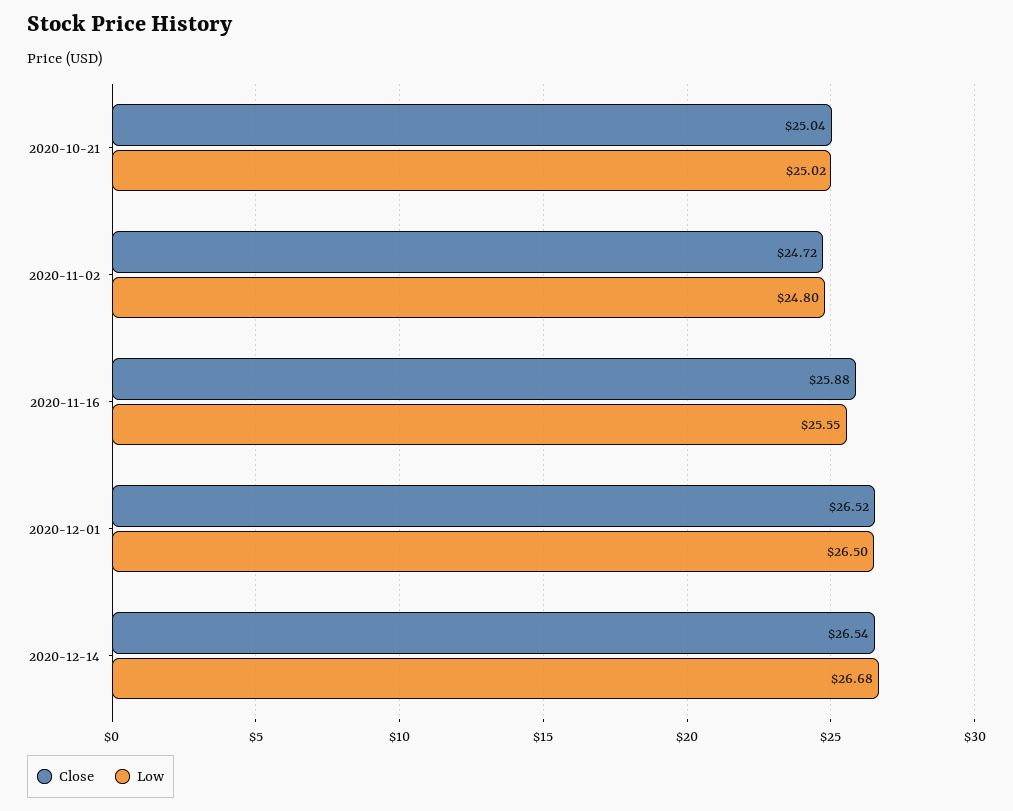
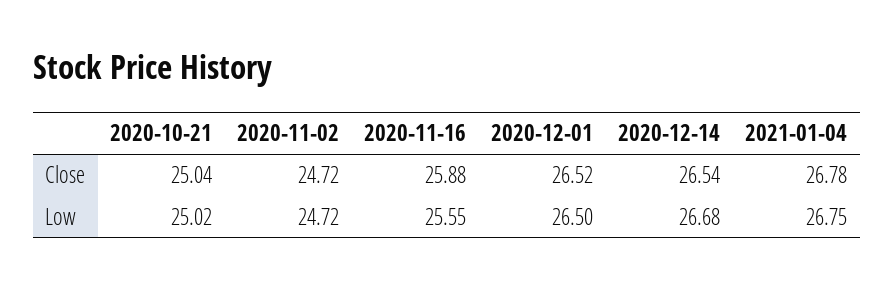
Low, 2020-11-02: 24.8 -> 24.72
Close, 2021-01-04: none -> 26.78
Low, 2021-01-04: none -> 26.75

